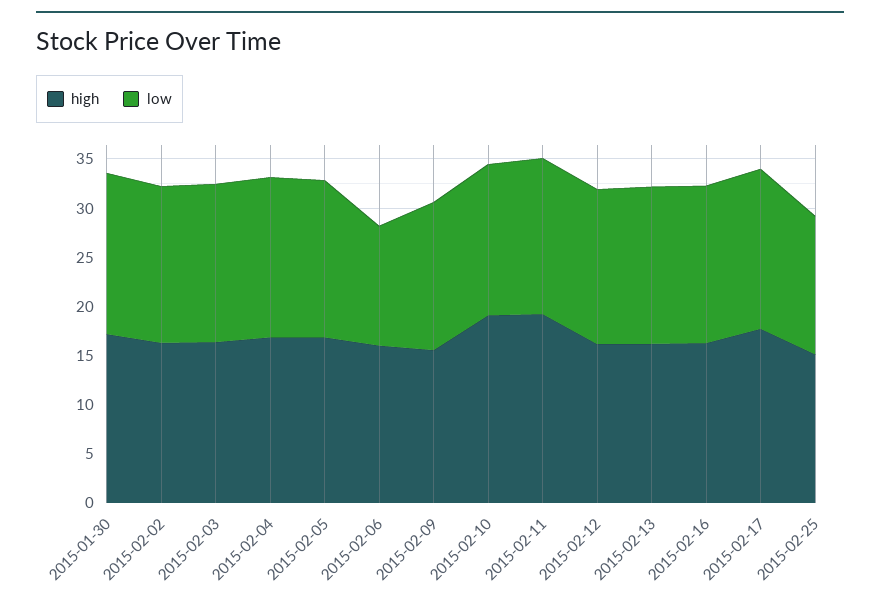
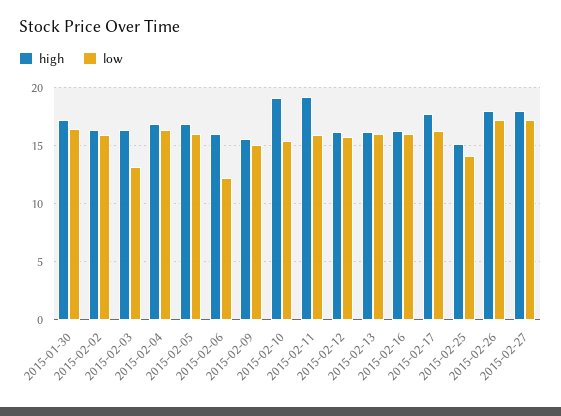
low, 2015-02-03: 16 -> 13
high, 2015-02-26: none -> 18
low, 2015-02-26: none -> 17
high, 2015-02-27: none -> 18
low, 2015-02-27: none -> 17

